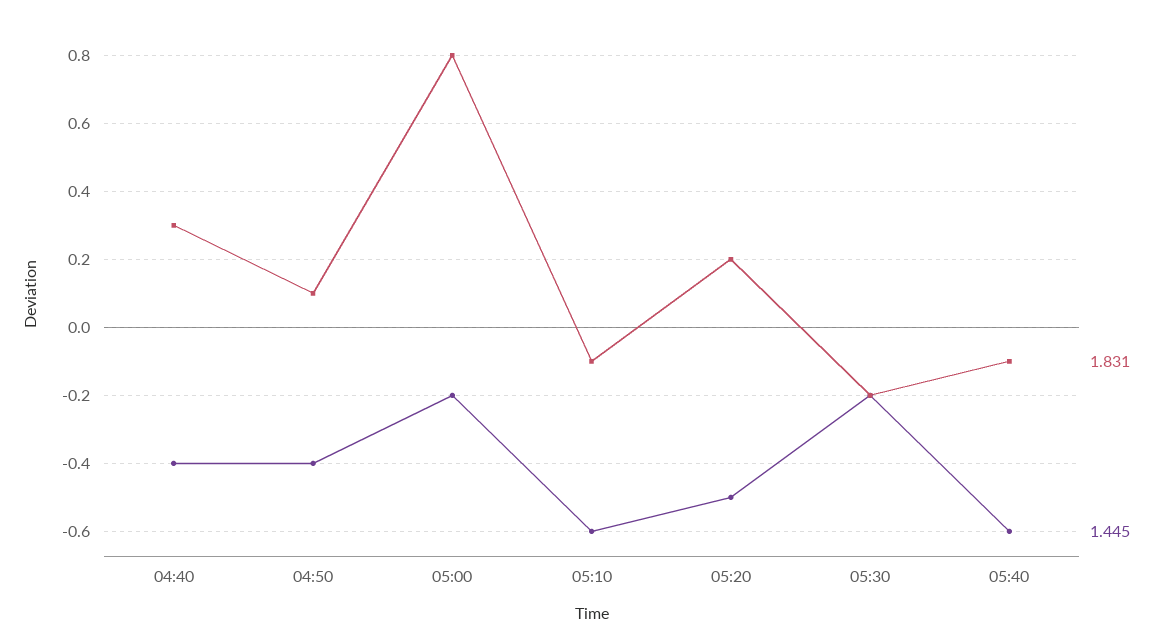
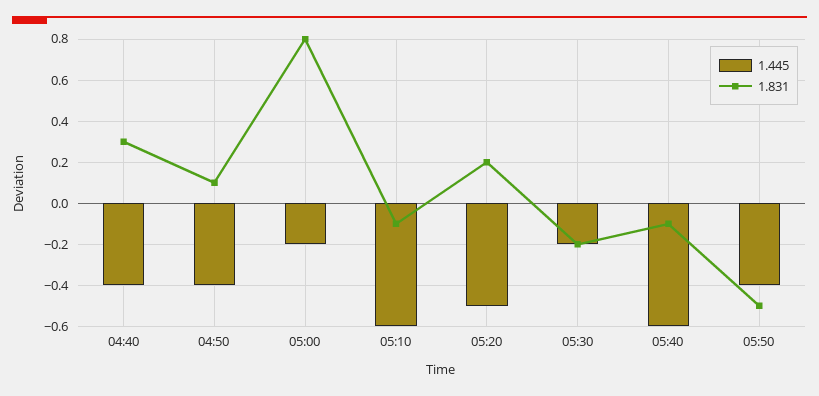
1.445, 05:50: none -> -0.4
1.831, 05:50: none -> -0.5

